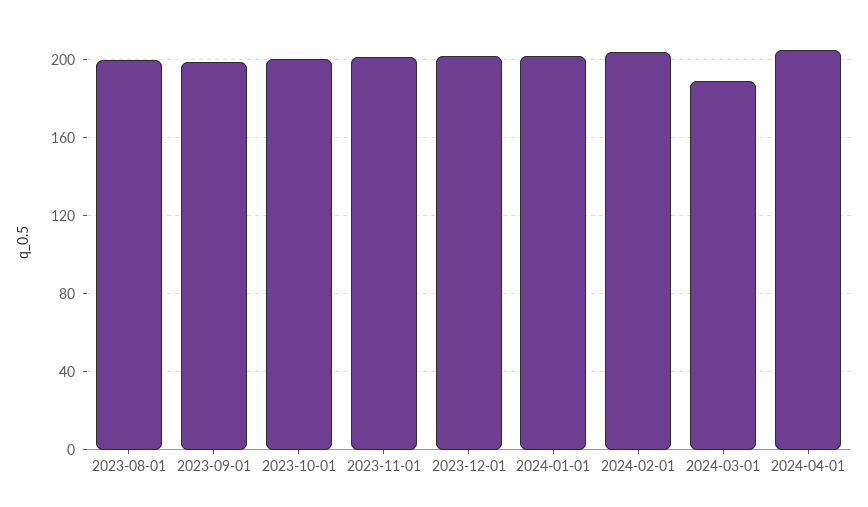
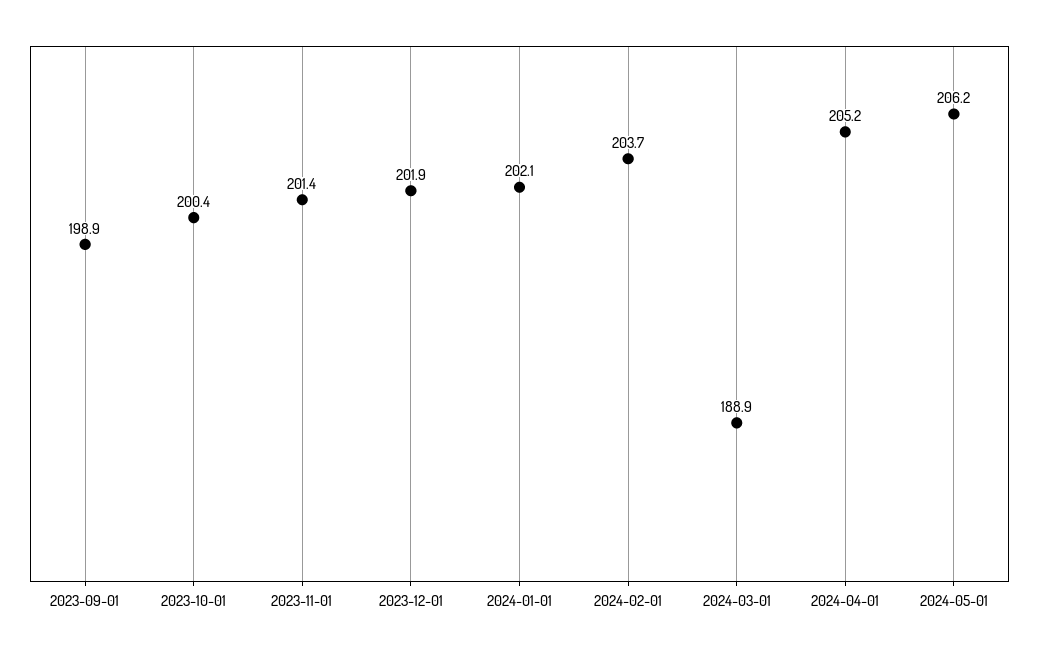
2023-08-01: 200 -> none
2024-05-01: none -> 206.2

